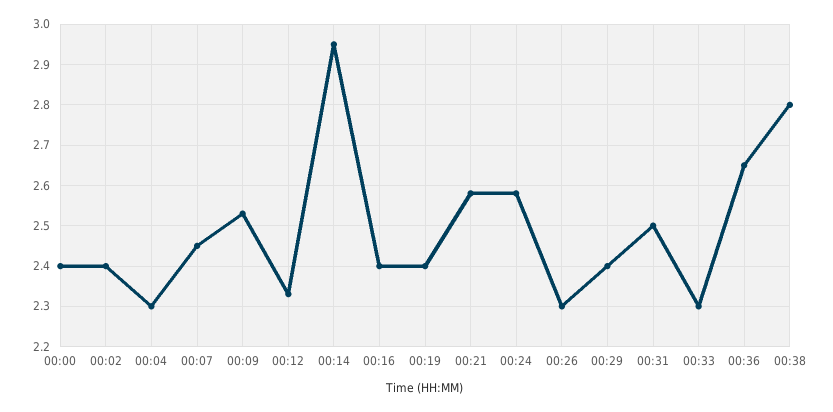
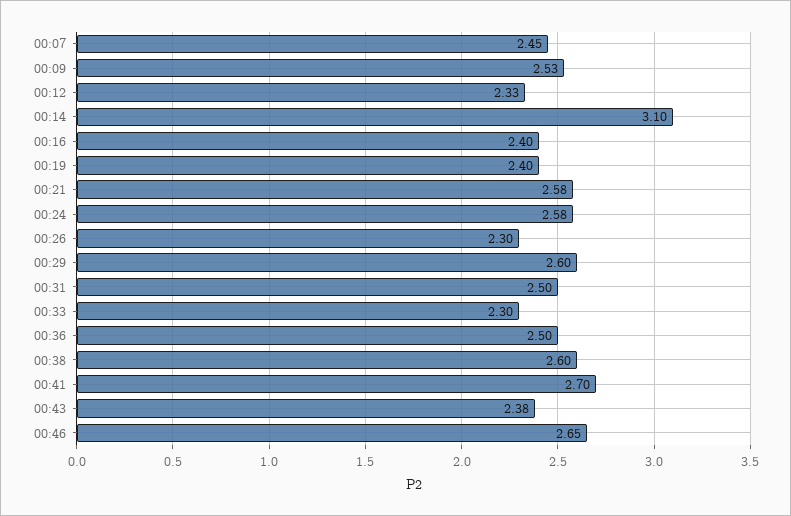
00:00: 2.4 -> none
00:02: 2.4 -> none
00:04: 2.3 -> none
00:14: 2.95 -> 3.1
00:29: 2.4 -> 2.6
00:36: 2.65 -> 2.5
00:38: 2.8 -> 2.6
00:41: none -> 2.7
00:43: none -> 2.38
00:46: none -> 2.65

